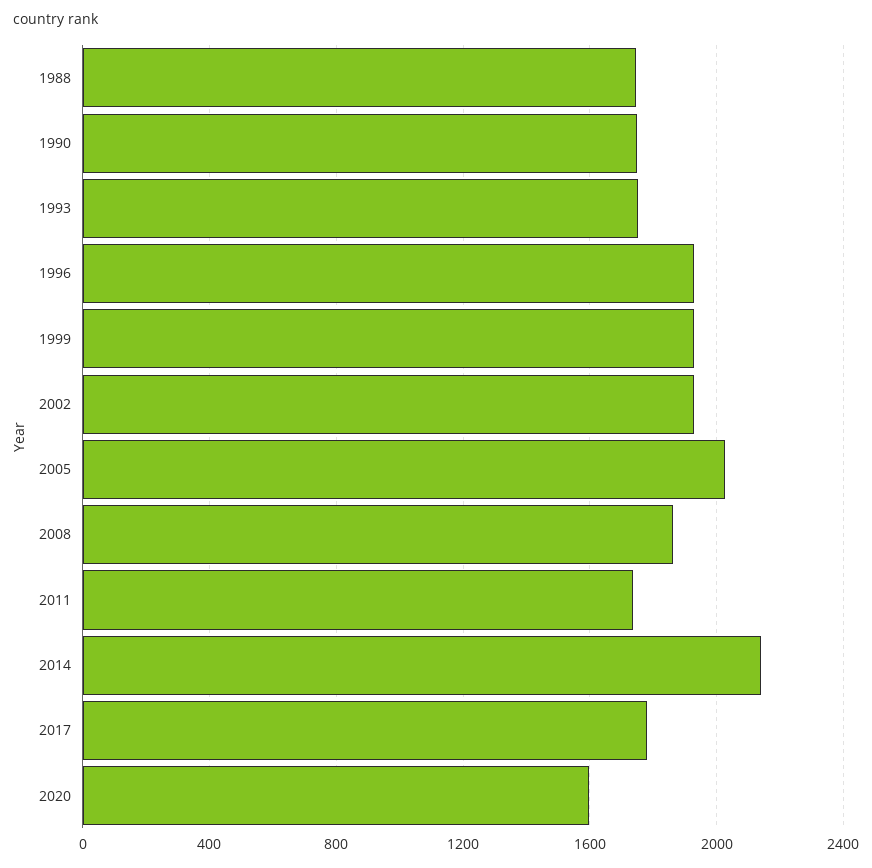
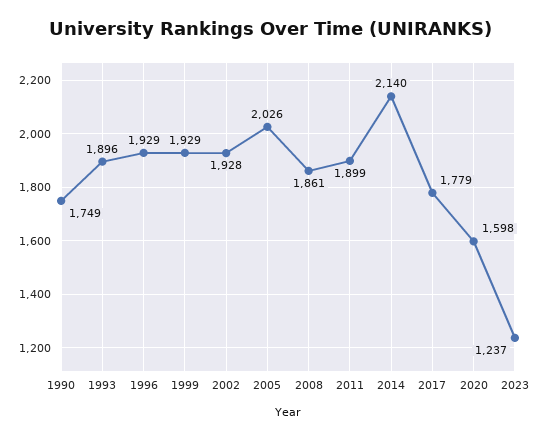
1988: 1750 -> none
1993: 1750 -> 1896
2011: 1750 -> 1899
2023: none -> 1237

